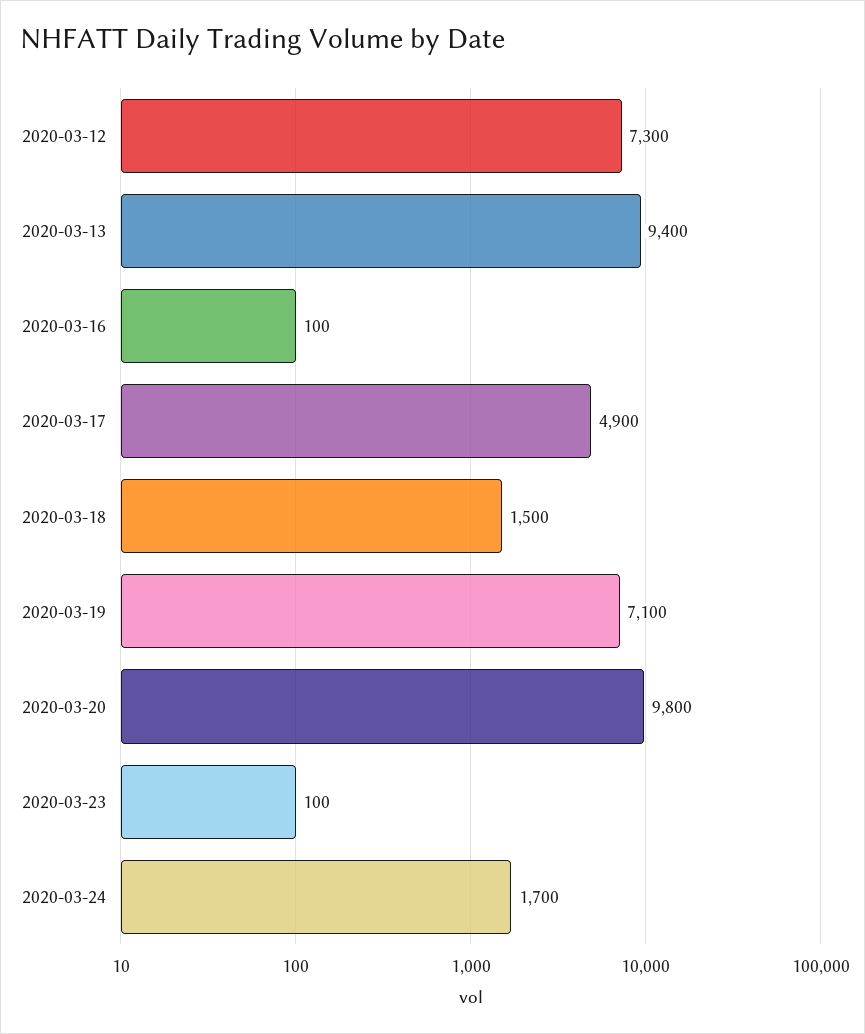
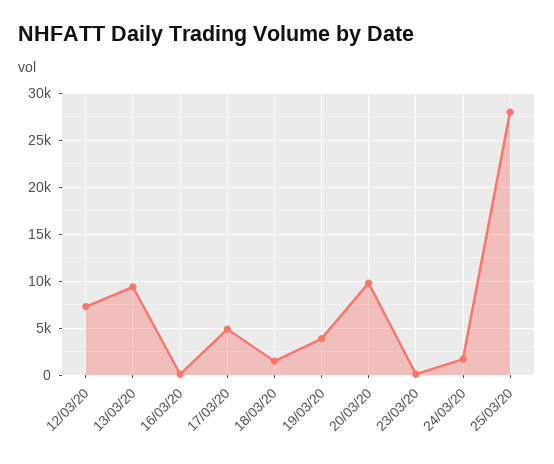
2020-03-19: 7100 -> 4000
25/03/20: none -> 28000

